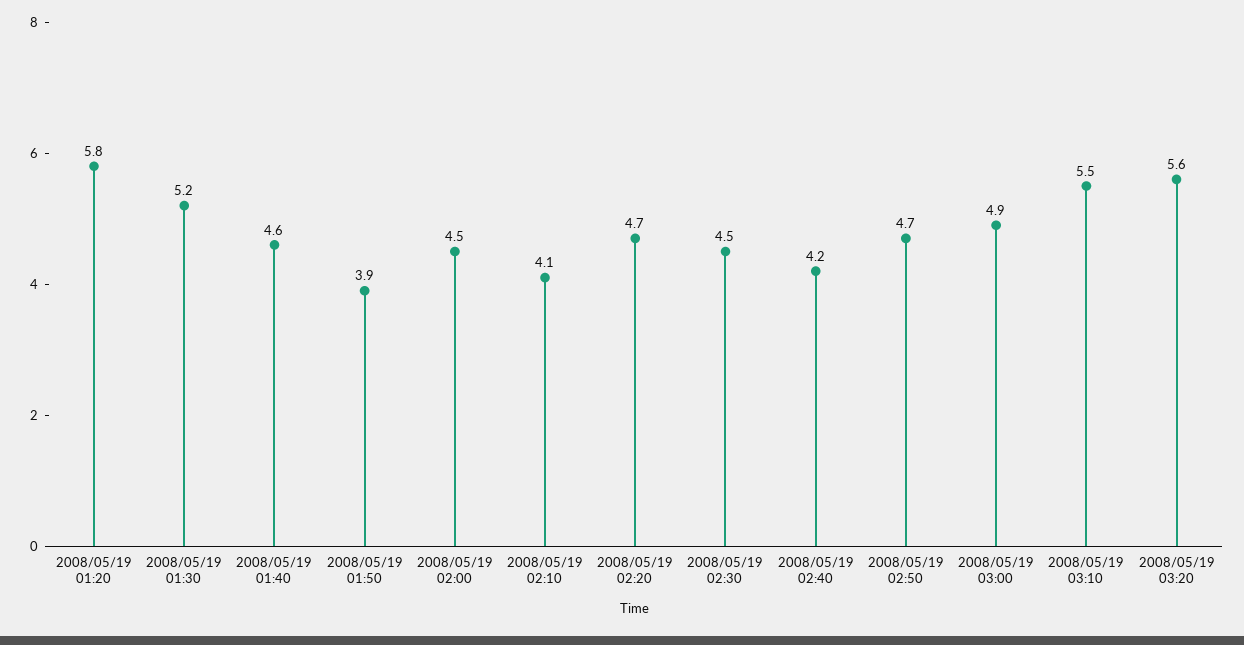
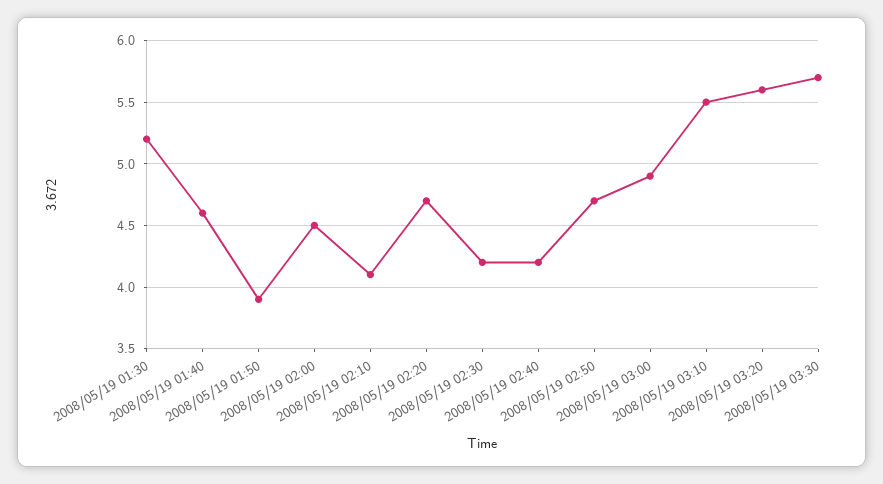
2008/05/19 01:20: 5.8 -> none
2008/05/19 02:30: 4.5 -> 4.2
2008/05/19 03:30: none -> 5.7

